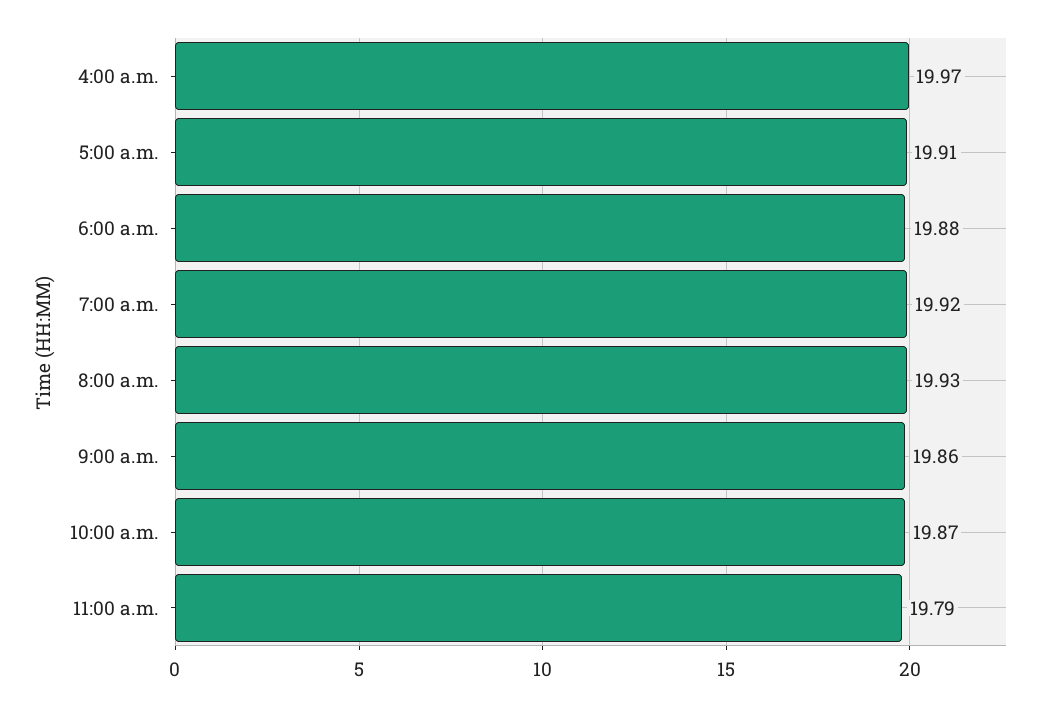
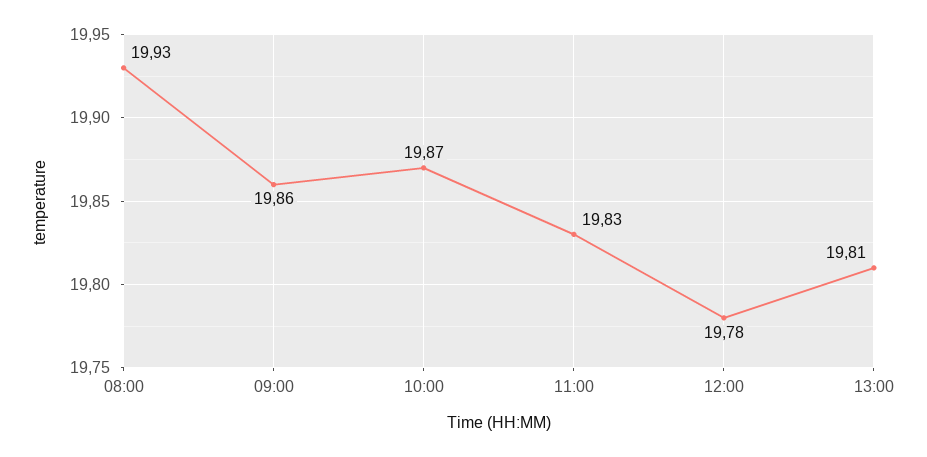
4:00 a.m.: 19.97 -> none
5:00 a.m.: 19.91 -> none
6:00 a.m.: 19.88 -> none
7:00 a.m.: 19.92 -> none
11:00 a.m.: 19.79 -> 19.83
12:00: none -> 19.78
13:00: none -> 19.81

